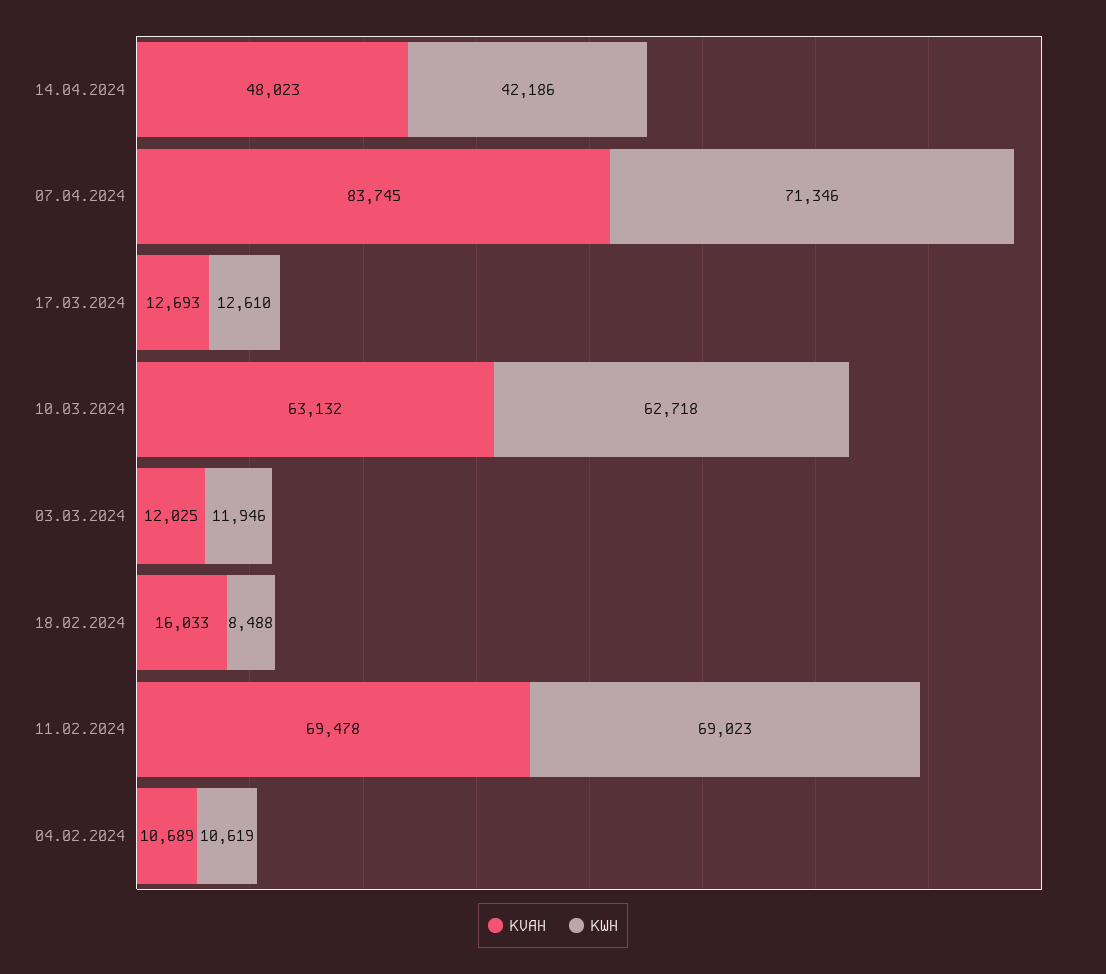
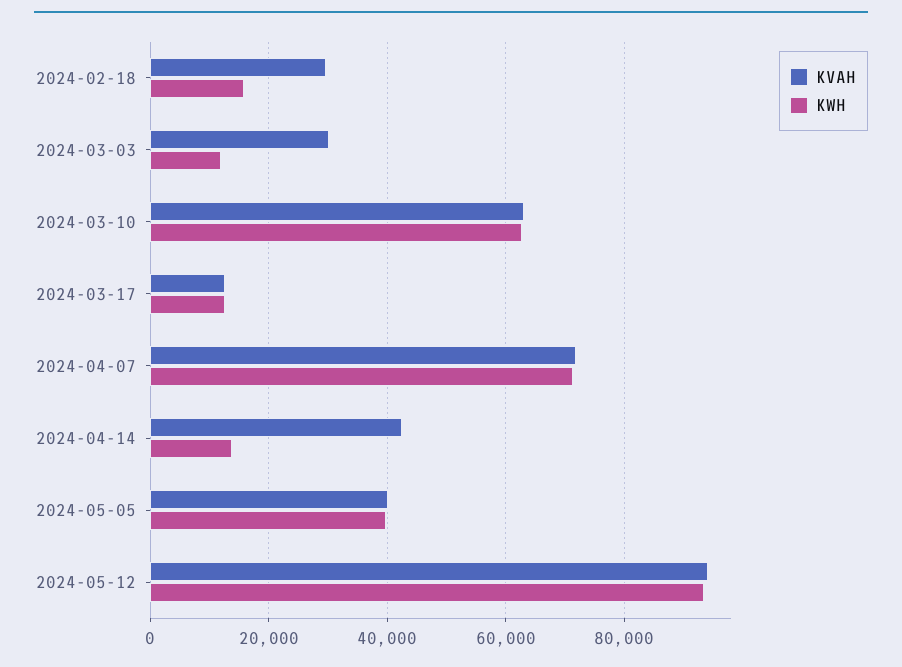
KVAH, 14.04.2024: 48023 -> 42000
KWH, 14.04.2024: 42186 -> 14000
KVAH, 07.04.2024: 83745 -> 72000
KVAH, 03.03.2024: 12025 -> 30000
KVAH, 18.02.2024: 16033 -> 30000
KWH, 18.02.2024: 8488 -> 16000
KVAH, 11.02.2024: 69478 -> none
KWH, 11.02.2024: 69023 -> none
KVAH, 04.02.2024: 10689 -> none
KWH, 04.02.2024: 10619 -> none
KVAH, 2024-05-05: none -> 40000
KWH, 2024-05-05: none -> 40000
KVAH, 2024-05-12: none -> 94000
KWH, 2024-05-12: none -> 94000

